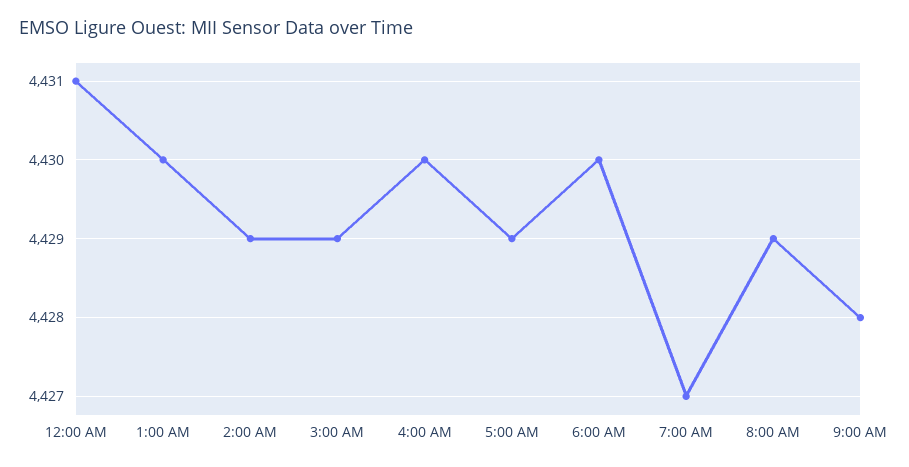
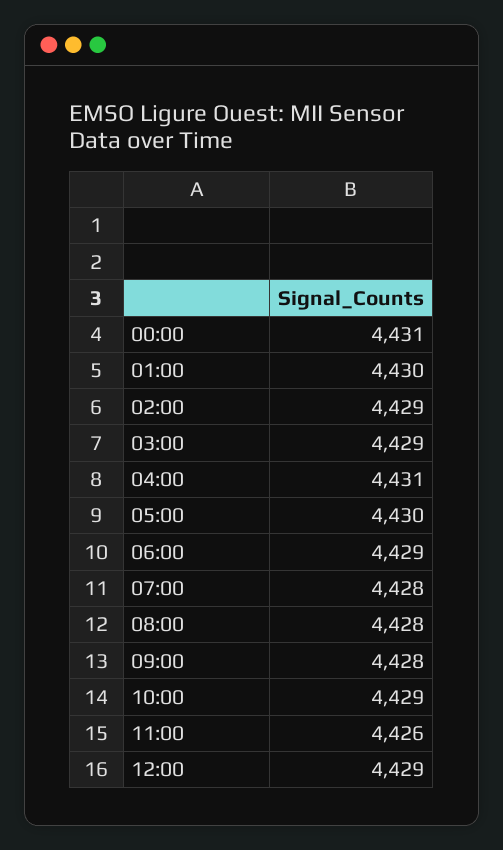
4:00 AM: 4430 -> 4431
5:00 AM: 4429 -> 4430
6:00 AM: 4430 -> 4429
7:00 AM: 4427 -> 4428
8:00 AM: 4429 -> 4428
10:00: none -> 4429
11:00: none -> 4426
12:00: none -> 4429

